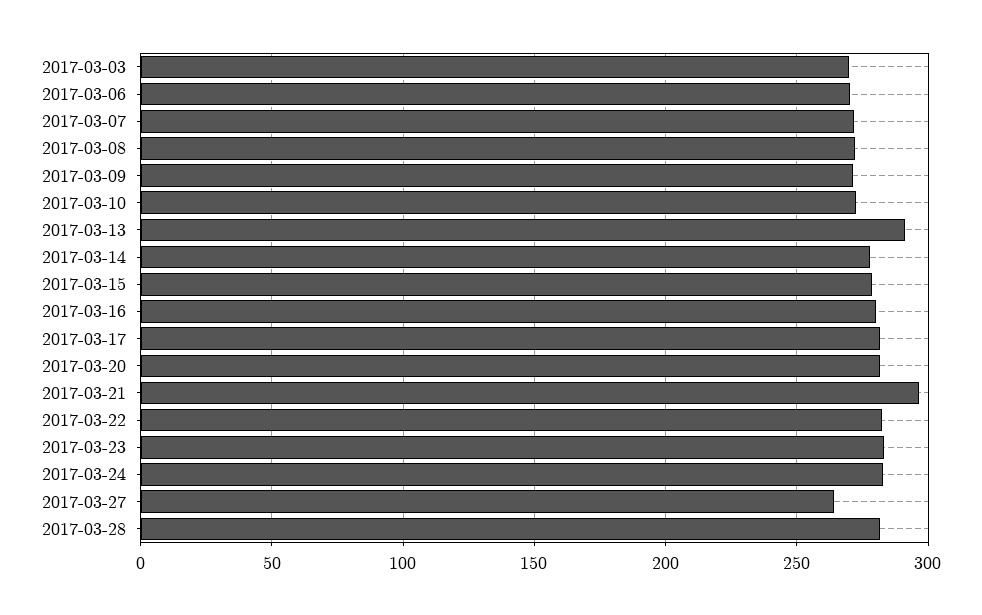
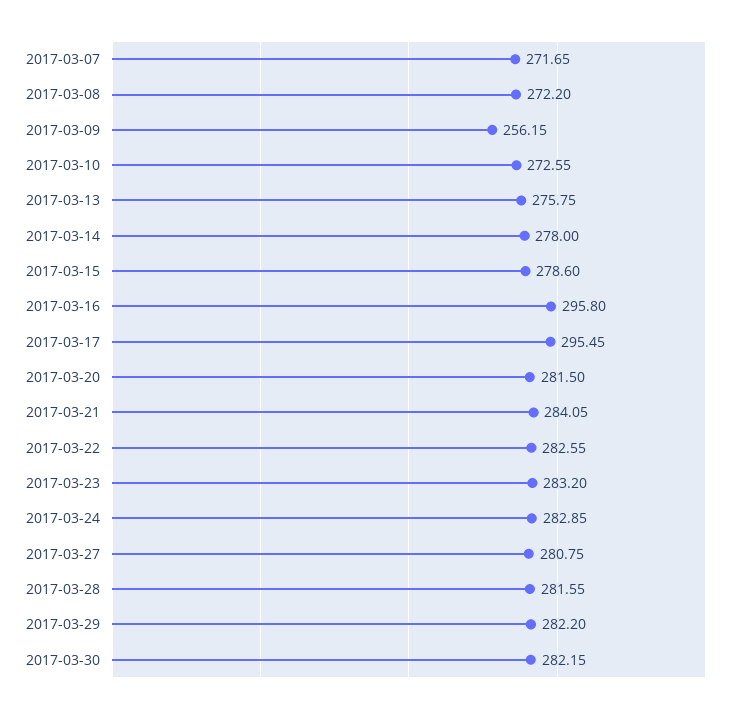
2017-03-03: 270 -> none
2017-03-06: 270 -> none
2017-03-09: 270 -> 256.15
2017-03-13: 290 -> 275.75
2017-03-16: 280 -> 295.8
2017-03-17: 280 -> 295.45
2017-03-21: 295 -> 284.05
2017-03-27: 265 -> 280.75
2017-03-29: none -> 282.2
2017-03-30: none -> 282.15

